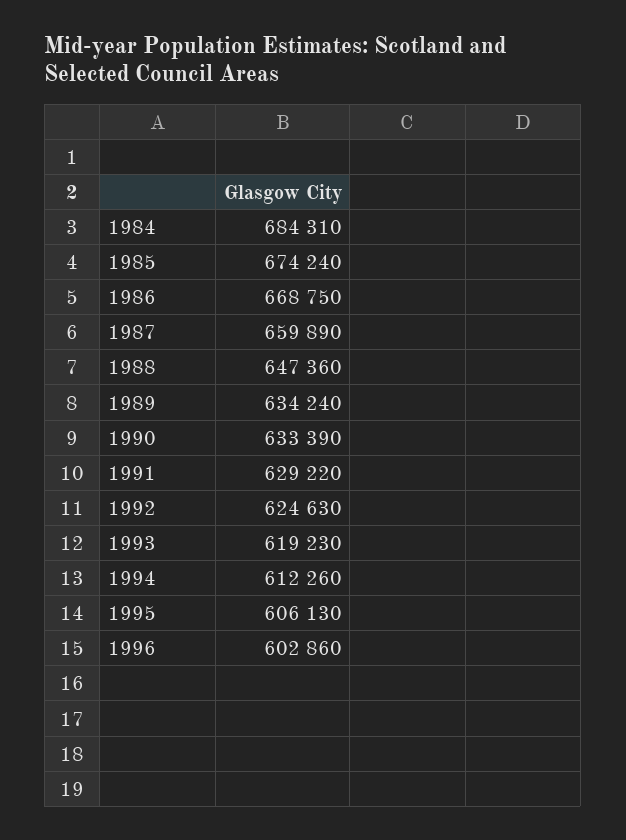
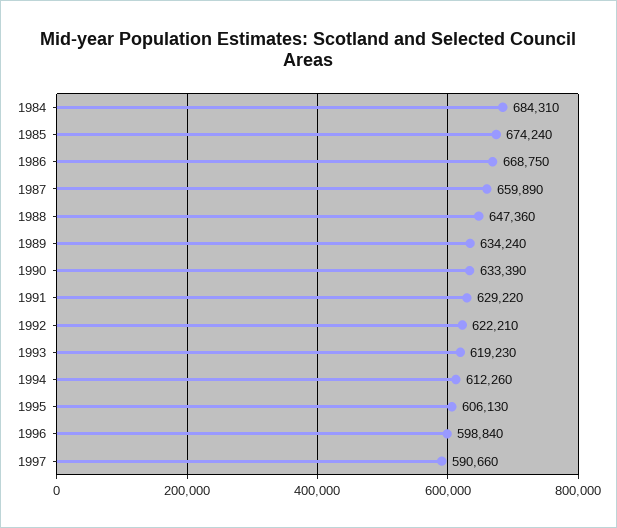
1992: 624630 -> 622210
1996: 602860 -> 598840
1997: none -> 590660

